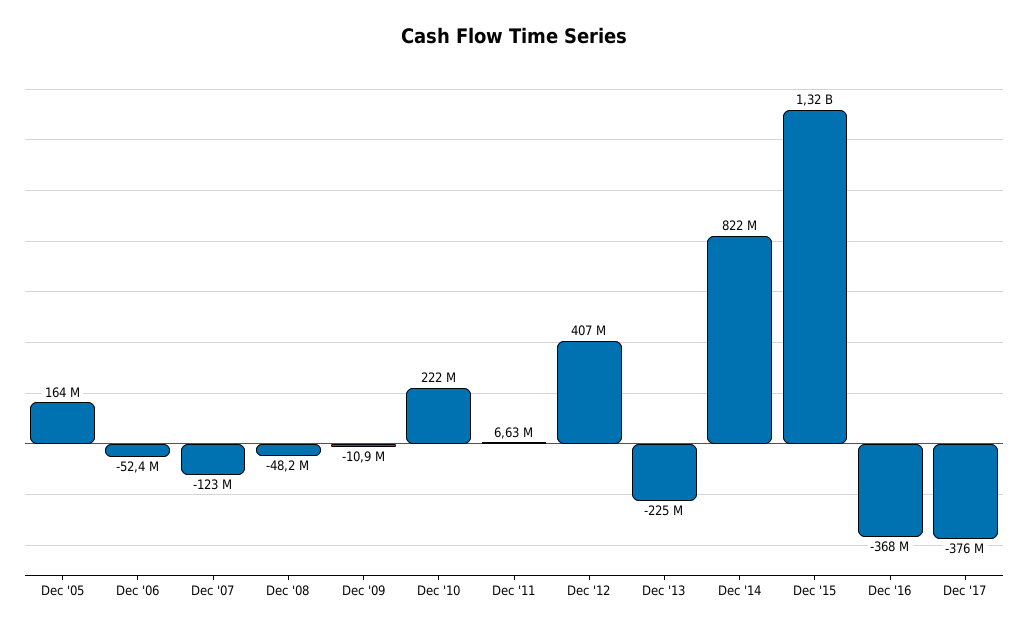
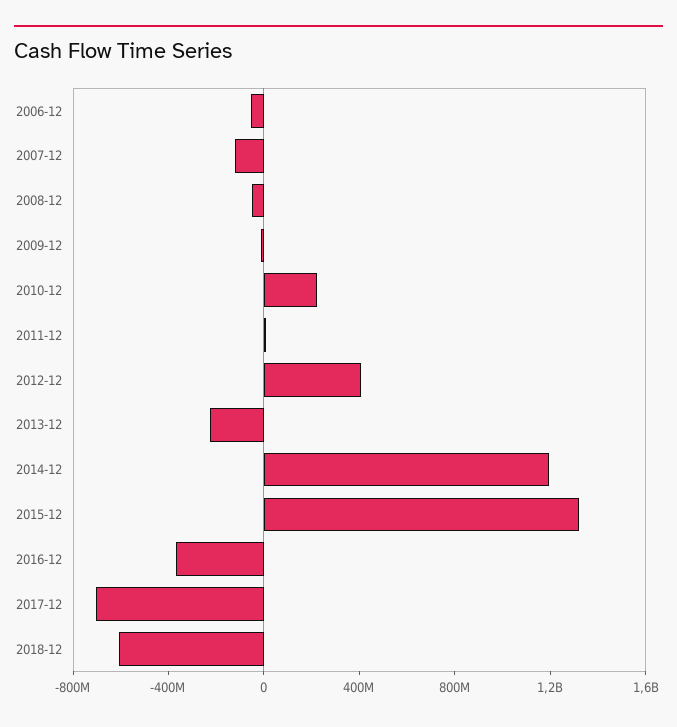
Dec '05: 164000000 -> none
Dec '14: 822000000 -> 1200000000
Dec '17: -376000000 -> -700000000
2018-12: none -> -600000000

